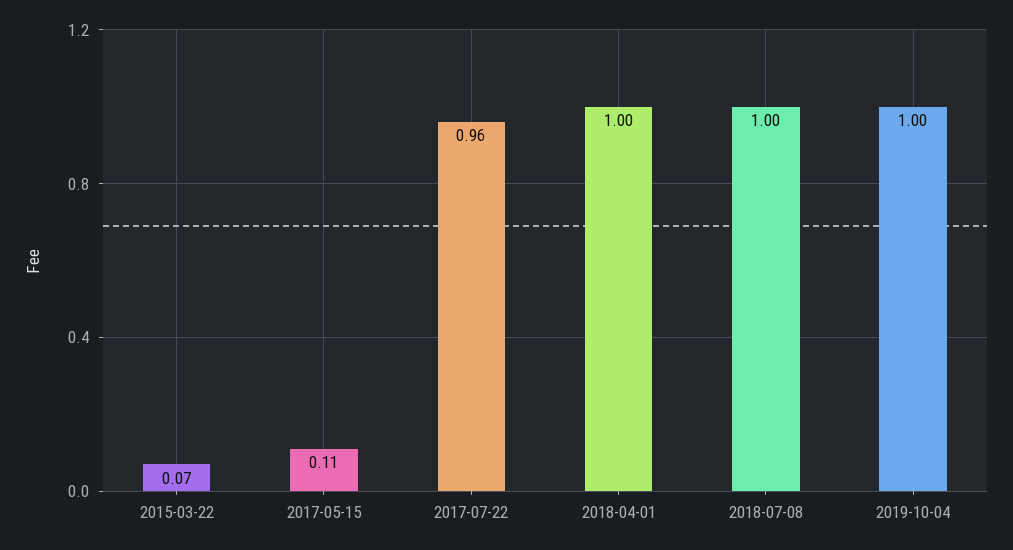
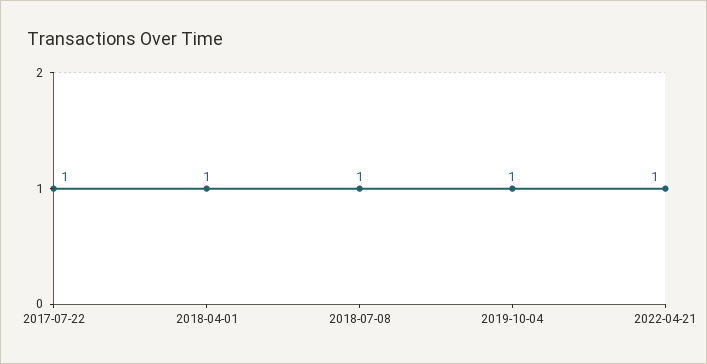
2015-03-22: 0.07 -> none
2017-05-15: 0.11 -> none
2017-07-22: 0.96 -> 1
2022-04-21: none -> 1

